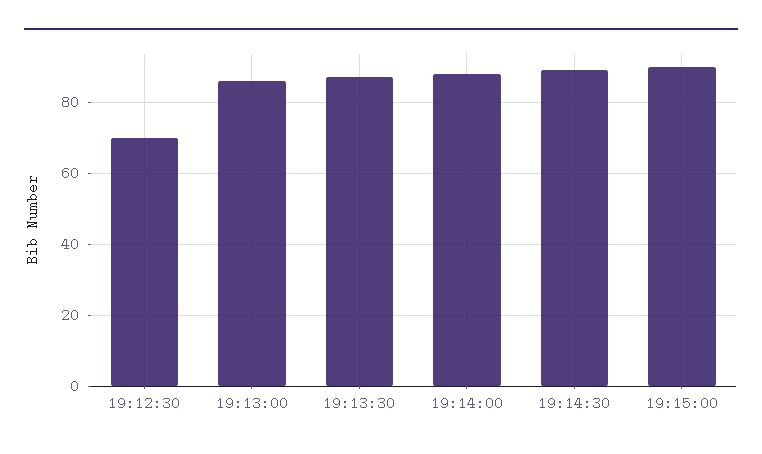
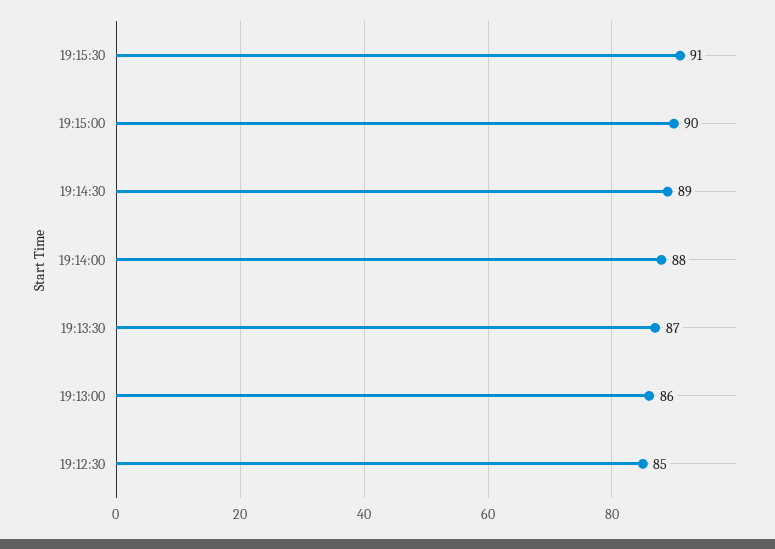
19:12:30: 70 -> 85
19:15:30: none -> 91

